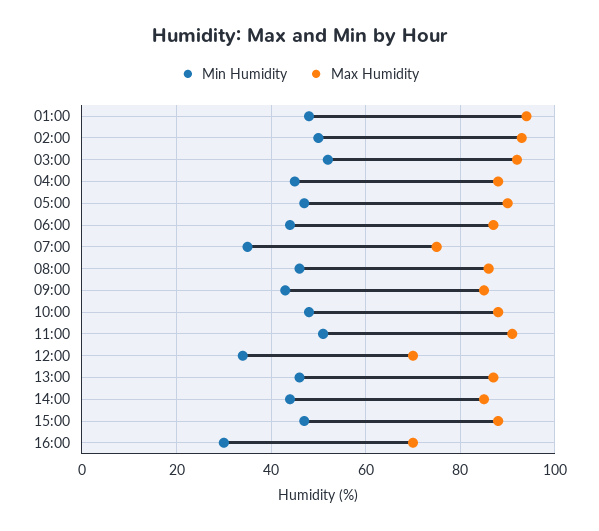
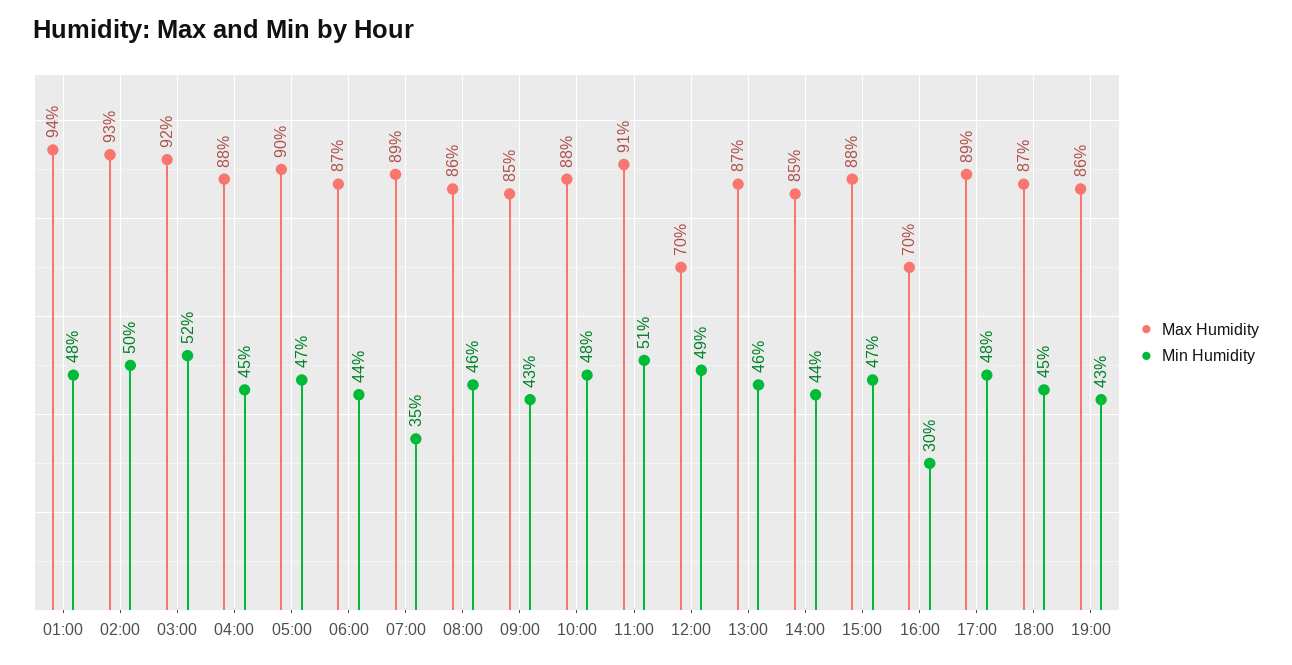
Max Humidity, 07:00: 75 -> 89
Min Humidity, 12:00: 35 -> 49
Max Humidity, 17:00: none -> 89
Min Humidity, 17:00: none -> 48
Max Humidity, 18:00: none -> 87
Min Humidity, 18:00: none -> 45
Max Humidity, 19:00: none -> 86
Min Humidity, 19:00: none -> 43

